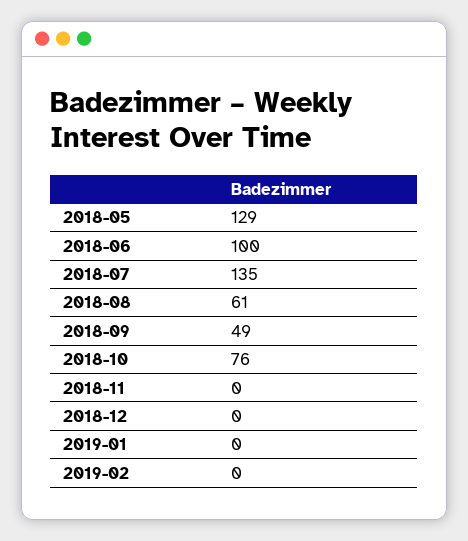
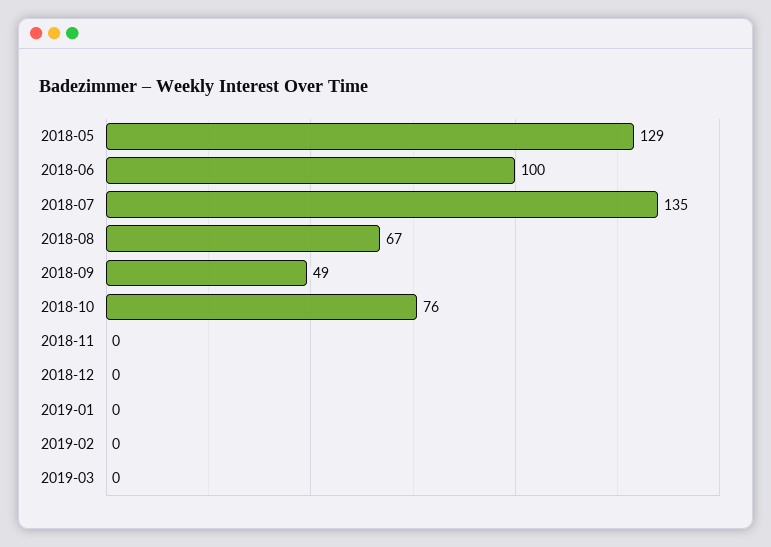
2018-08: 61 -> 67
2019-03: none -> 0

